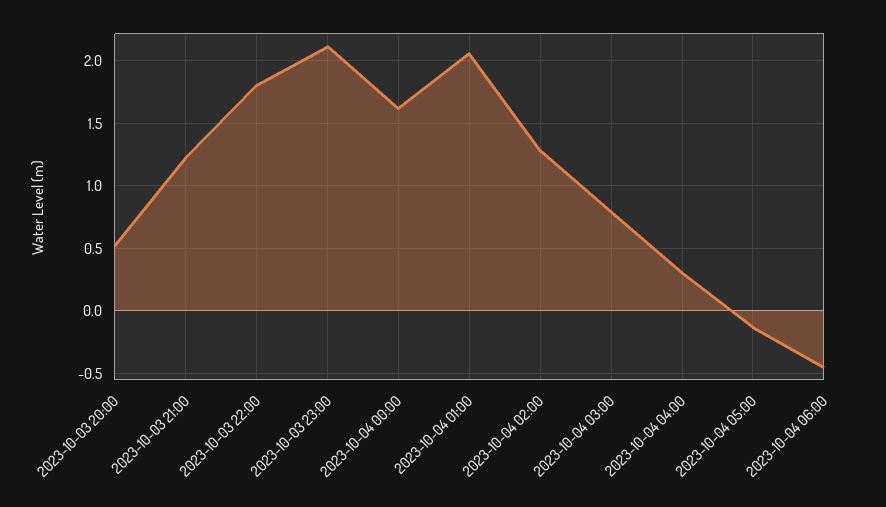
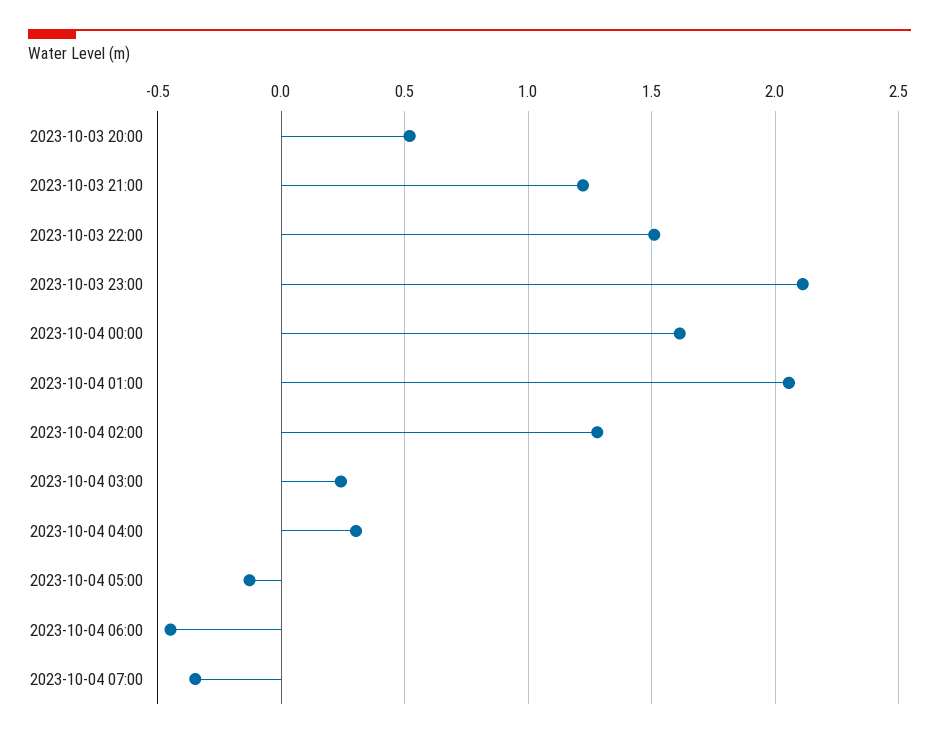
2023-10-03 22:00: 1.8 -> 1.5
2023-10-04 03:00: 0.8 -> 0.25
2023-10-04 07:00: none -> -0.35

